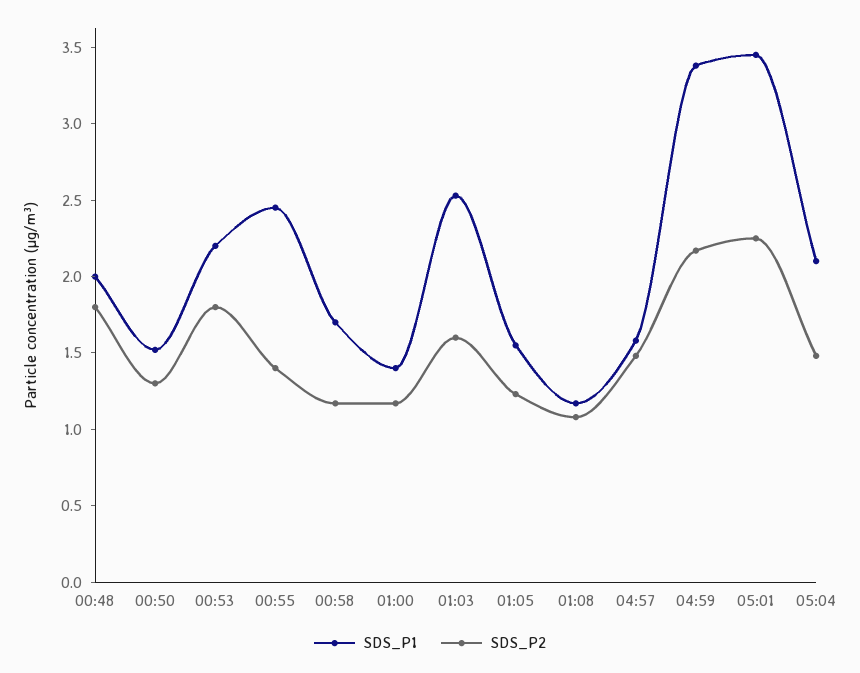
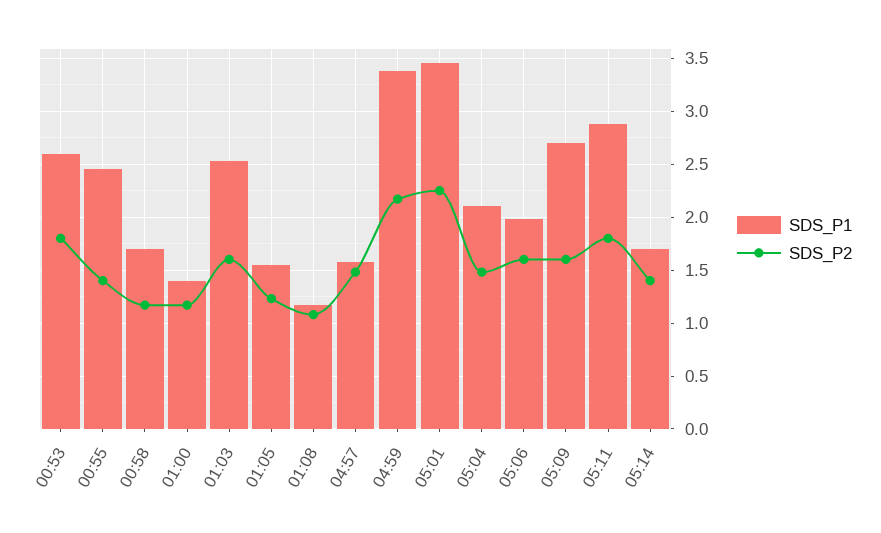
SDS_P1, 00:48: 2 -> none
SDS_P2, 00:48: 1.8 -> none
SDS_P1, 00:50: 1.5 -> none
SDS_P2, 00:50: 1.3 -> none
SDS_P1, 00:53: 2.2 -> 2.6
SDS_P1, 05:06: none -> 2
SDS_P2, 05:06: none -> 1.6
SDS_P1, 05:09: none -> 2.7
SDS_P2, 05:09: none -> 1.6
SDS_P1, 05:11: none -> 2.9
SDS_P2, 05:11: none -> 1.8
SDS_P1, 05:14: none -> 1.7
SDS_P2, 05:14: none -> 1.4

